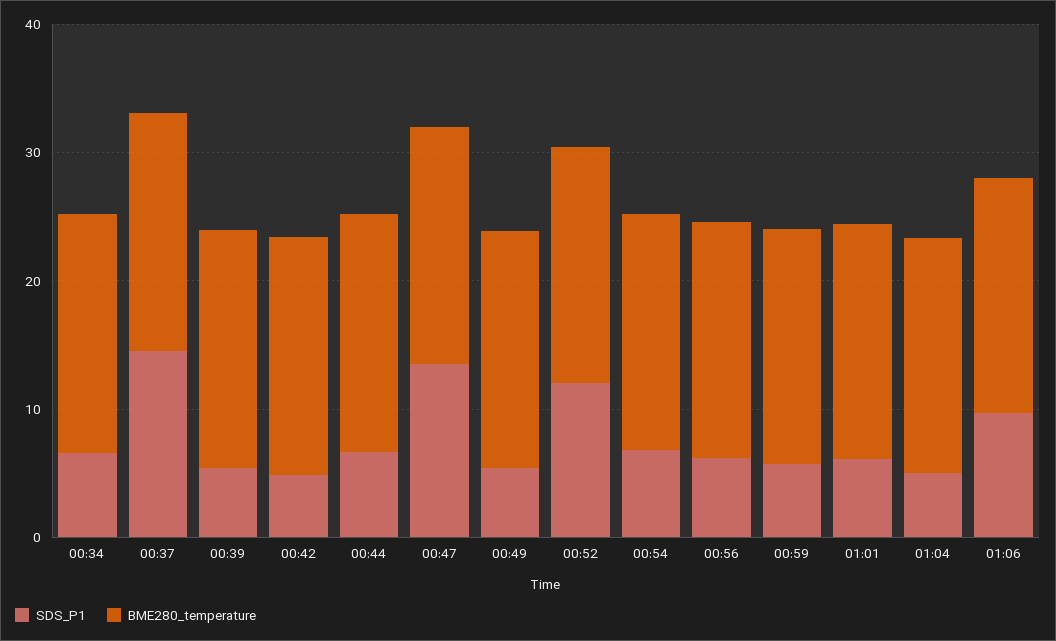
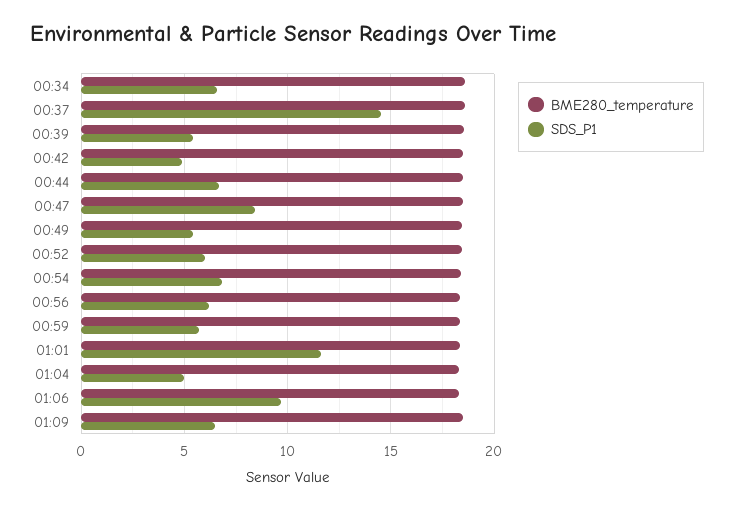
SDS_P1, 00:47: 14 -> 8.5
SDS_P1, 00:52: 12 -> 6
SDS_P1, 01:01: 6 -> 11.5
BME280_temperature, 01:09: none -> 18.5
SDS_P1, 01:09: none -> 6.5

